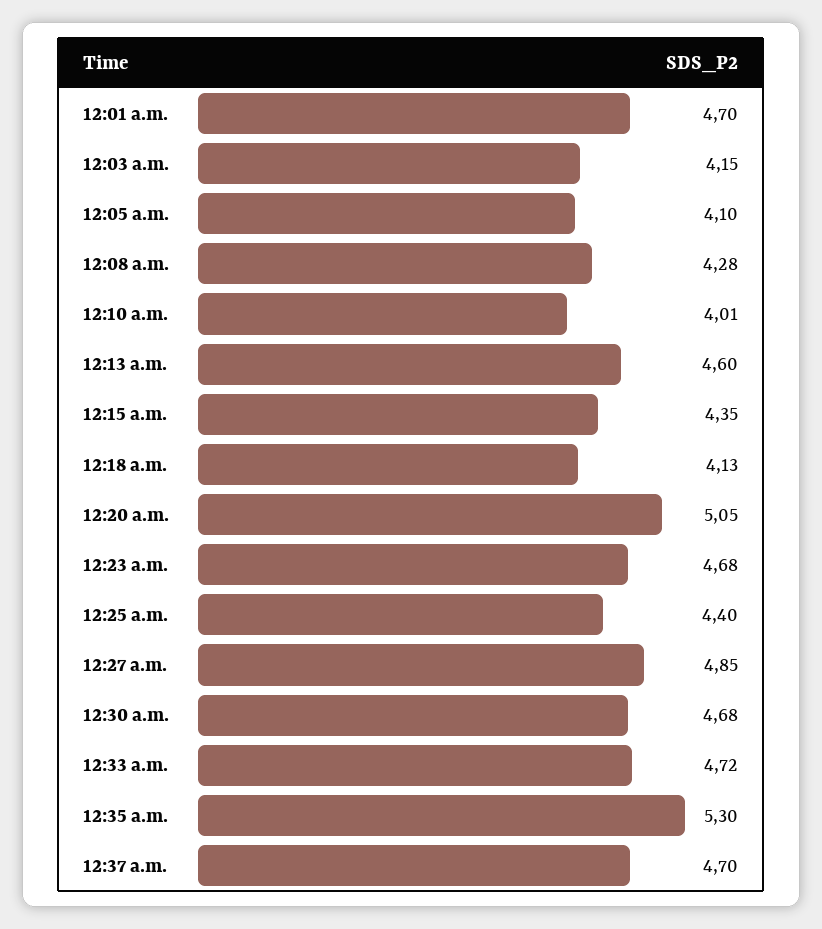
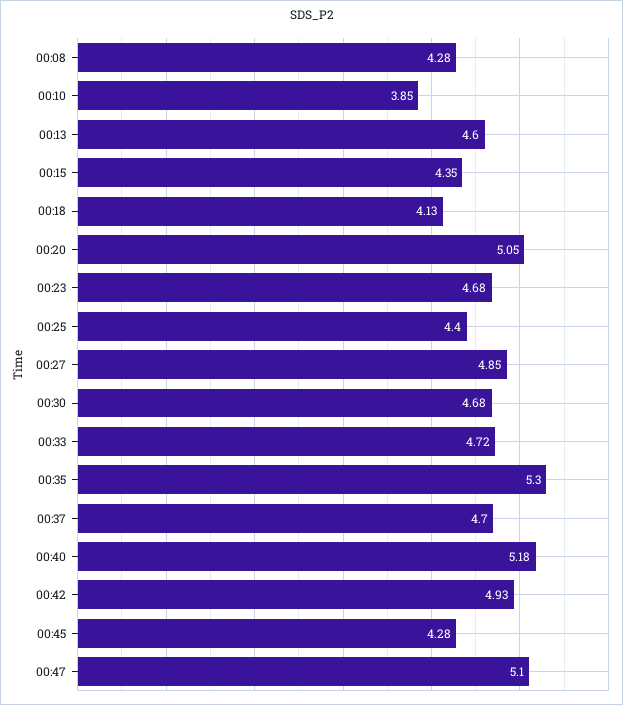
12:01 a.m.: 4.7 -> none
12:03 a.m.: 4.15 -> none
12:05 a.m.: 4.1 -> none
12:10 a.m.: 4.01 -> 3.85
00:40: none -> 5.18
00:42: none -> 4.93
00:45: none -> 4.28
00:47: none -> 5.1

